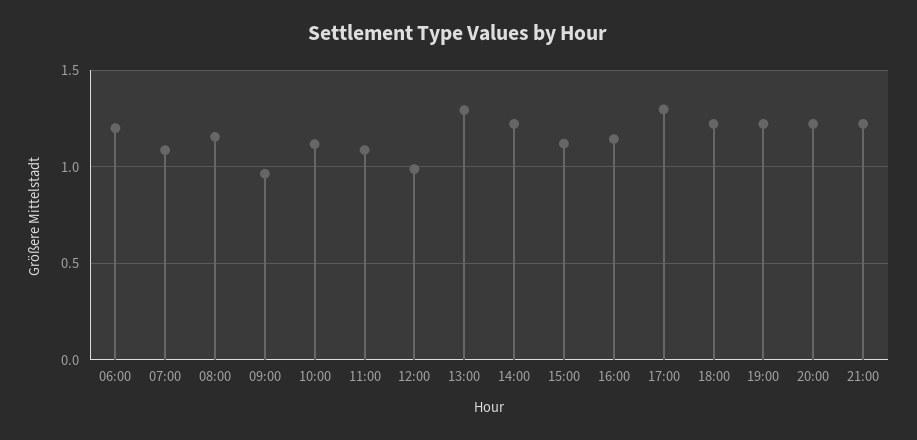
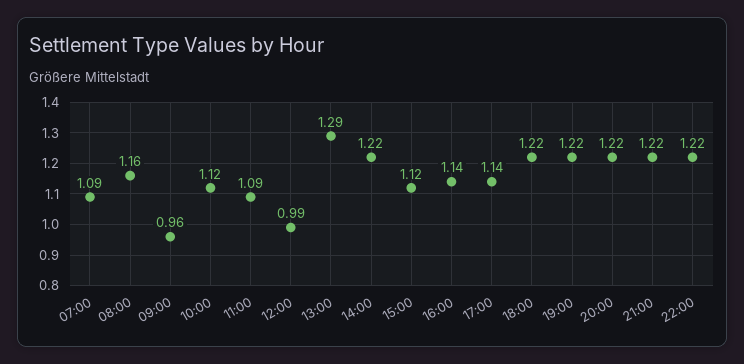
06:00: 1.2 -> none
17:00: 1.3 -> 1.14
22:00: none -> 1.22

